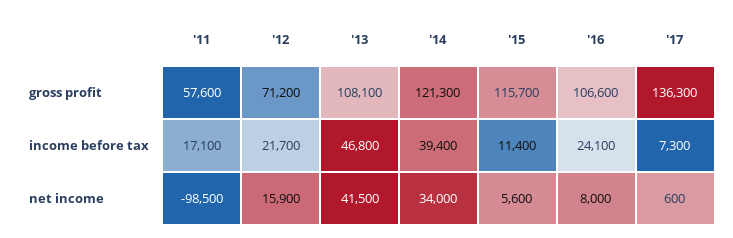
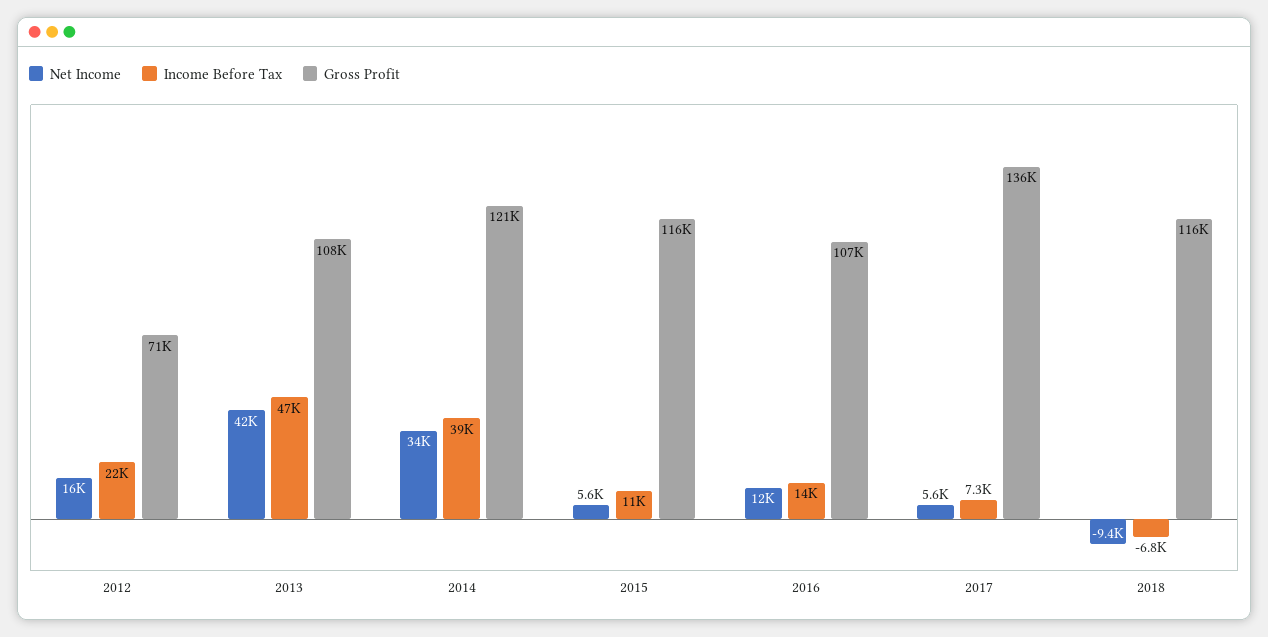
gross profit, '11: 57600 -> none
income before tax, '11: 17100 -> none
income before tax, '16: 24100 -> 14000
net income, '11: -98500 -> none
net income, '16: 8000 -> 12000
net income, '17: 600 -> 5600
net income, 2018: none -> -9400
income before tax, 2018: none -> -6800
gross profit, 2018: none -> 116000

